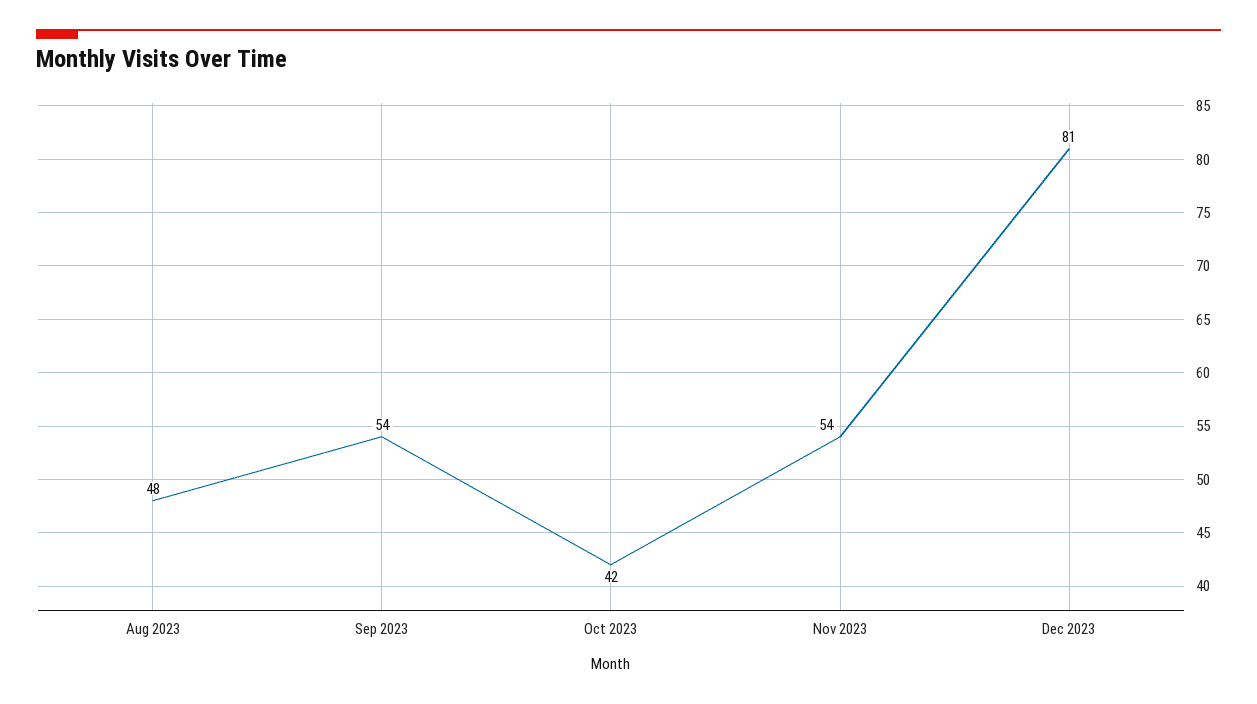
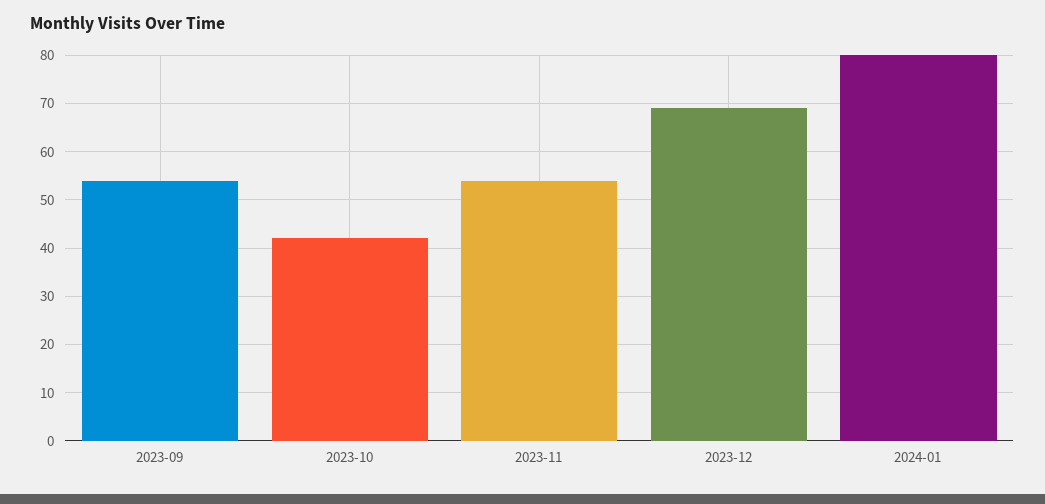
Aug 2023: 48 -> none
Dec 2023: 81 -> 70
2024-01: none -> 80

